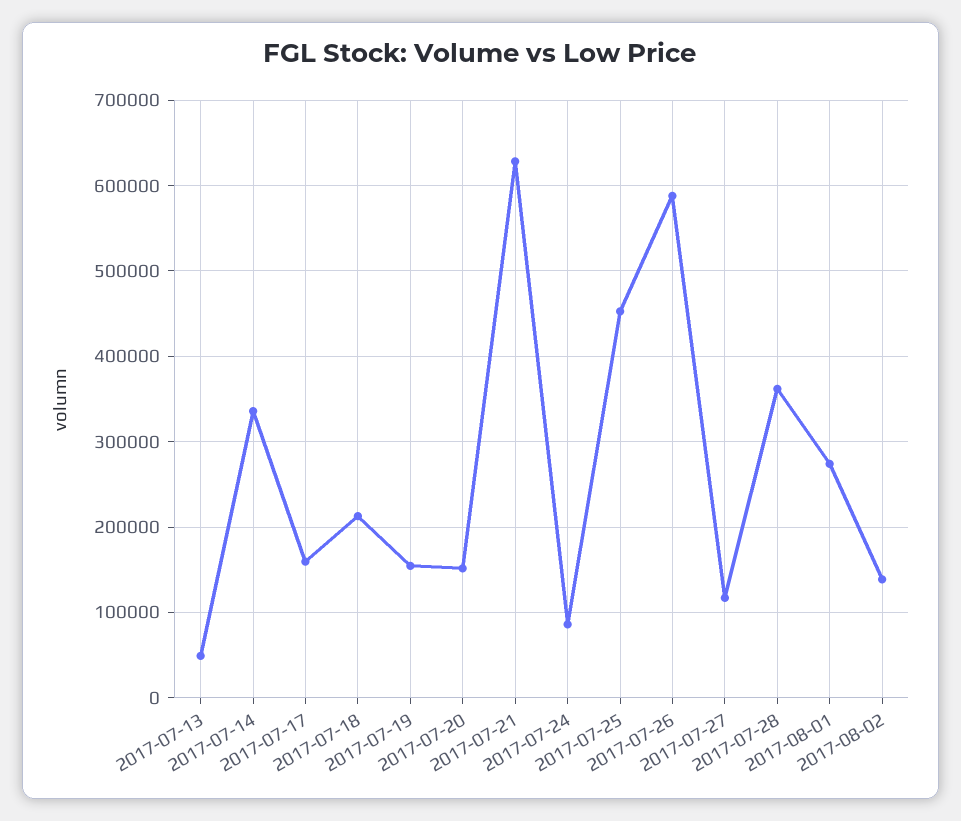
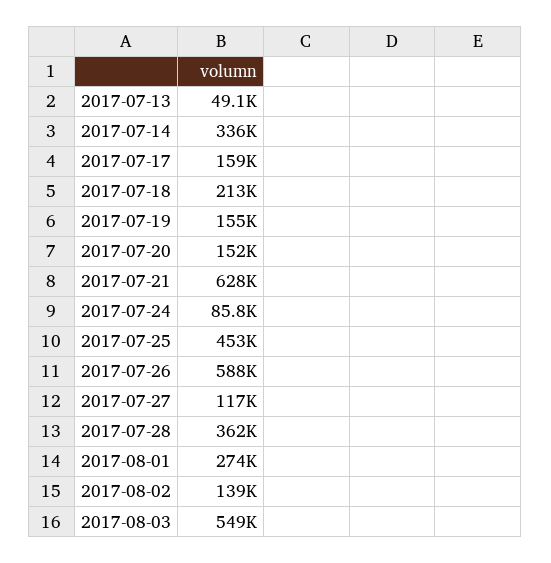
2017-08-03: none -> 549000

